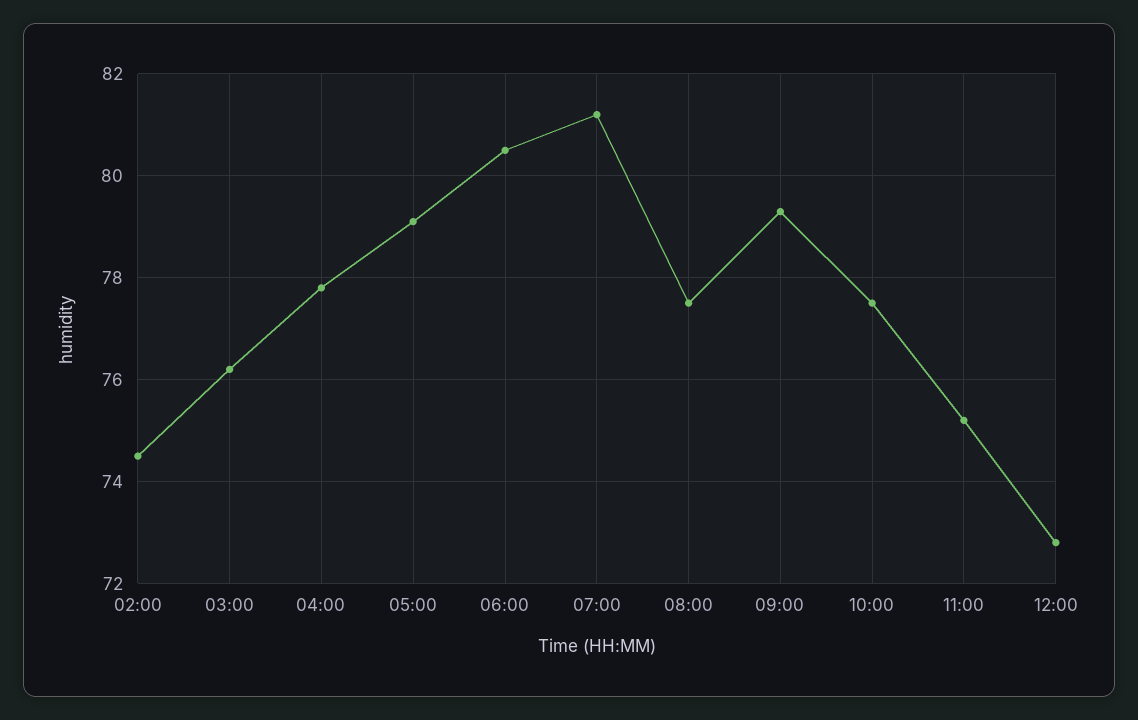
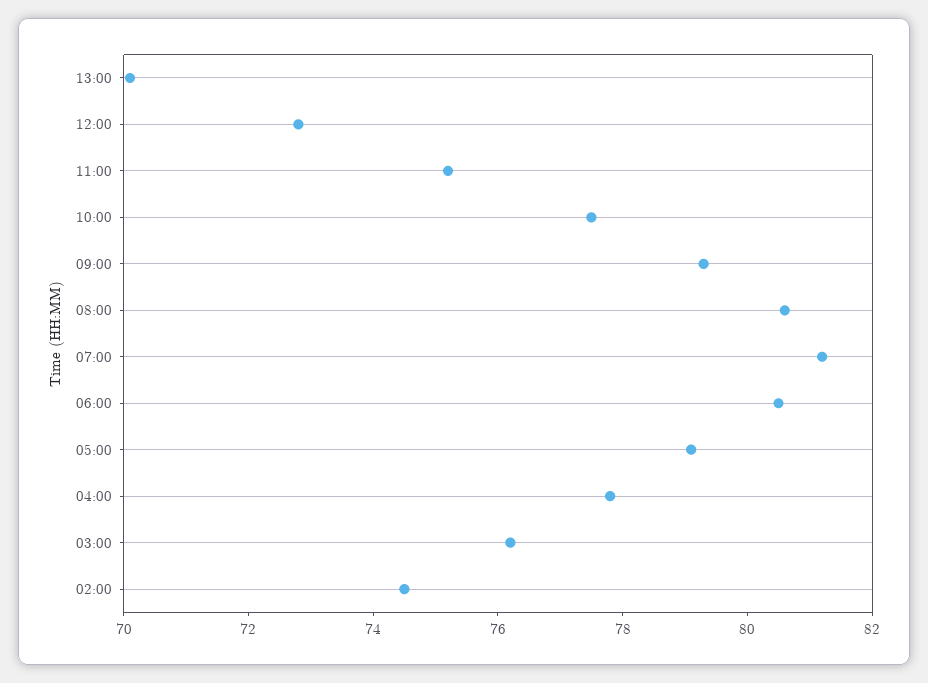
08:00: 77.5 -> 80.5
13:00: none -> 70

